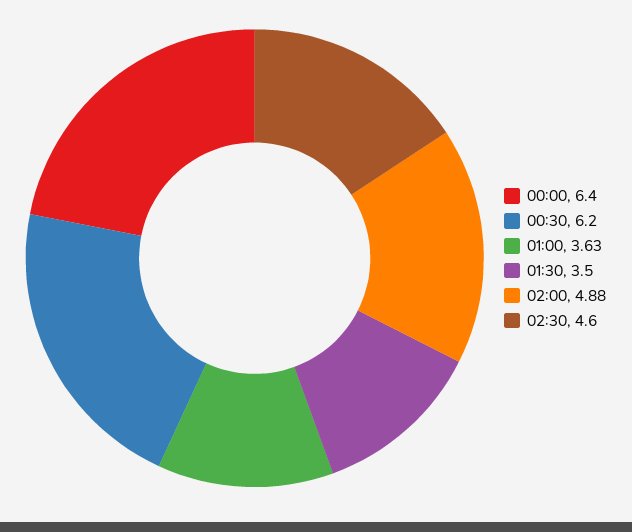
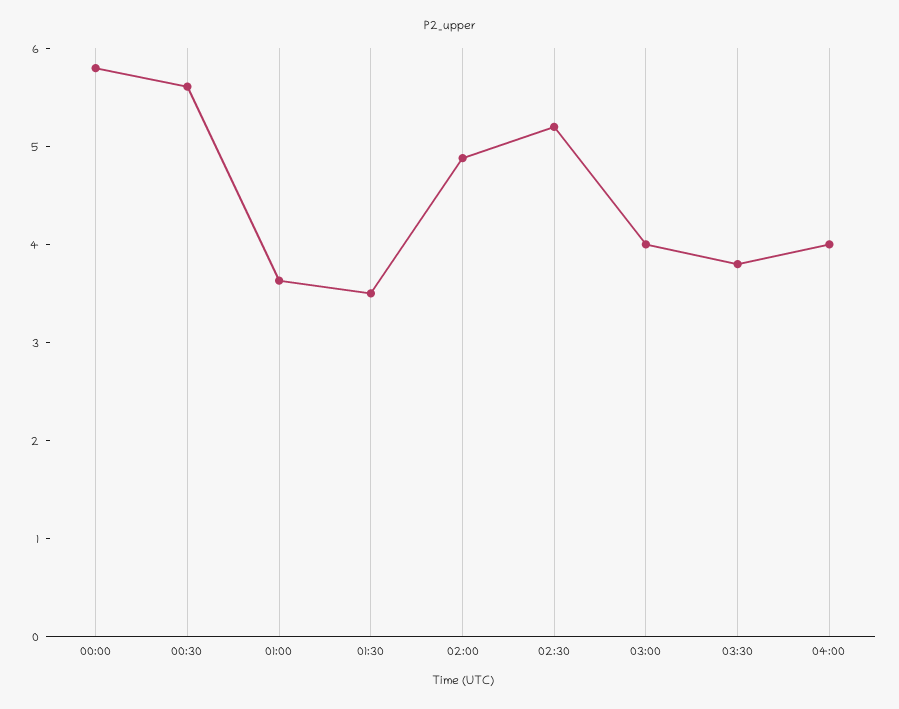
00:00: 6.4 -> 5.8
00:30: 6.2 -> 5.6
02:30: 4.6 -> 5.2
03:00: none -> 4
03:30: none -> 3.8
04:00: none -> 4

